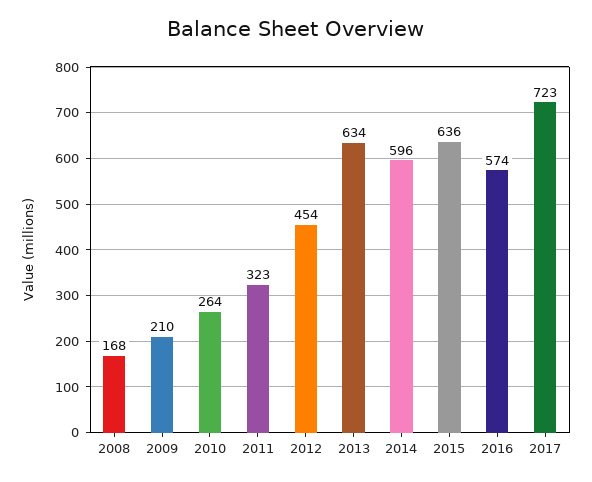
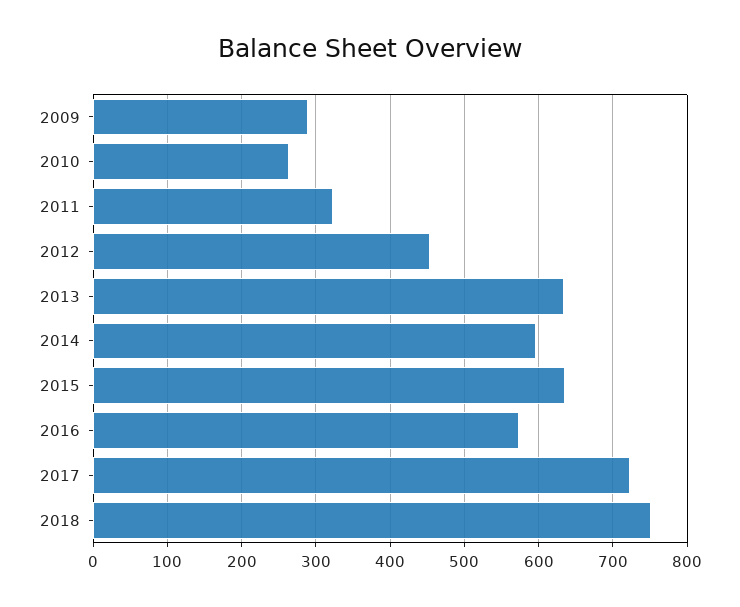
2008: 168 -> none
2009: 210 -> 290
2018: none -> 750

